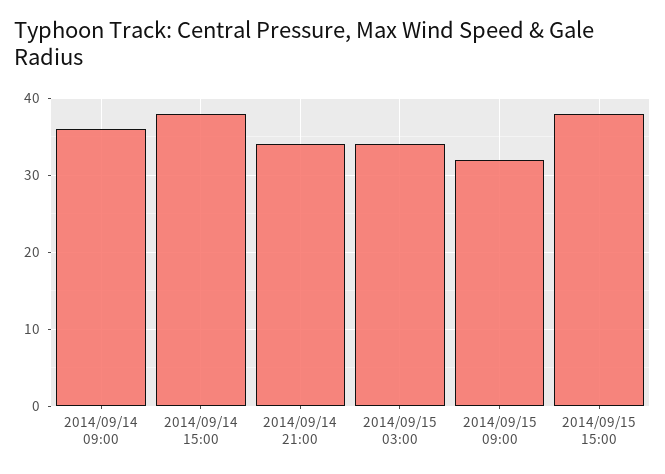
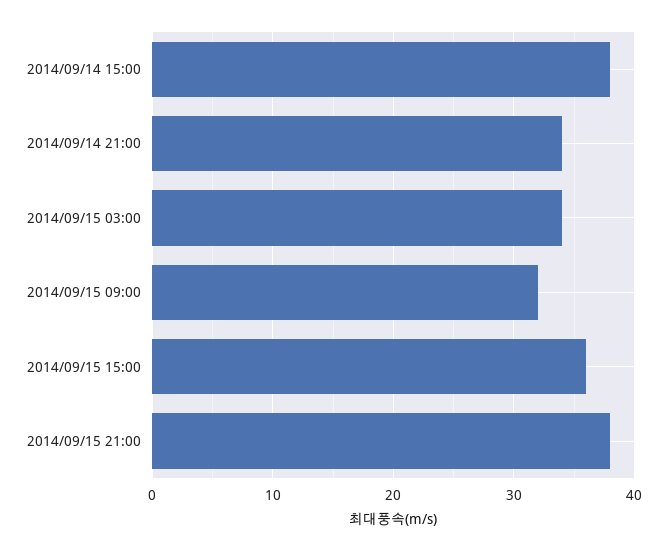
2014/09/14 09:00: 36 -> none
2014/09/15 15:00: 38 -> 36
2014/09/15 21:00: none -> 38

